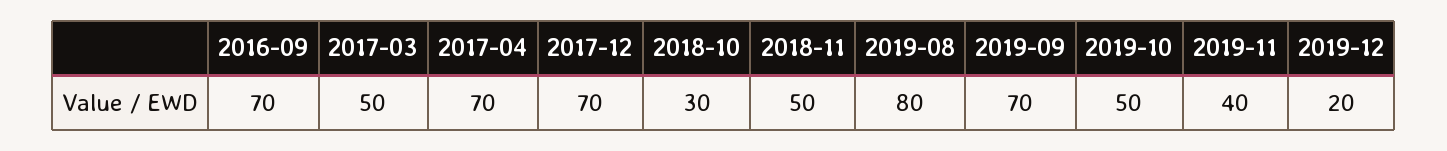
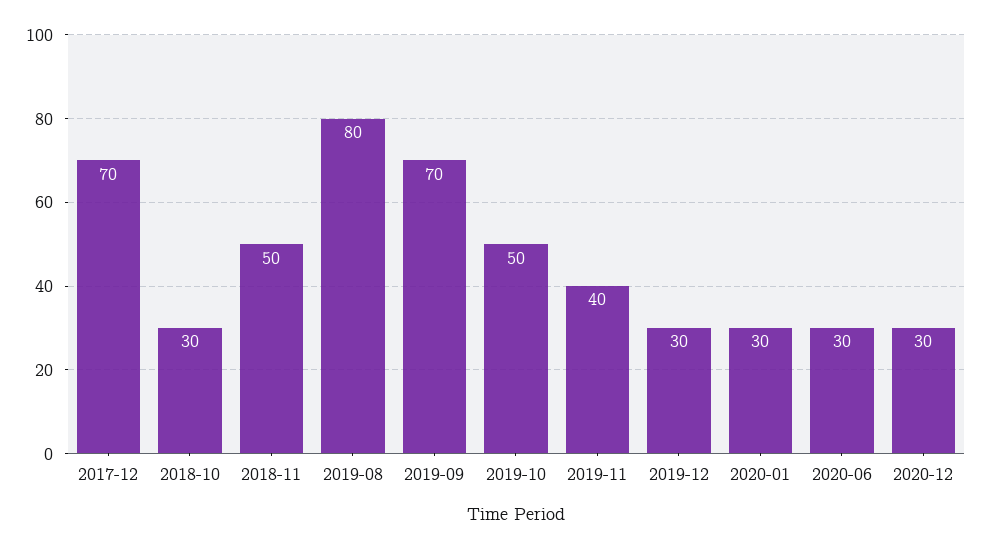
2016-09: 70 -> none
2017-03: 50 -> none
2017-04: 70 -> none
2019-12: 20 -> 30
2020-01: none -> 30
2020-06: none -> 30
2020-12: none -> 30

